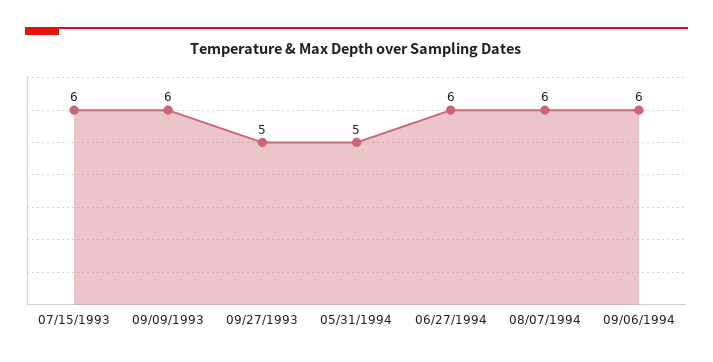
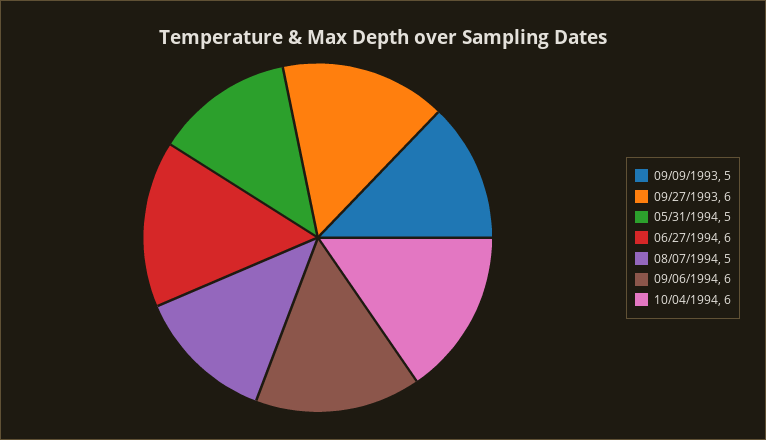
07/15/1993: 6 -> none
09/09/1993: 6 -> 5
09/27/1993: 5 -> 6
08/07/1994: 6 -> 5
10/04/1994: none -> 6

